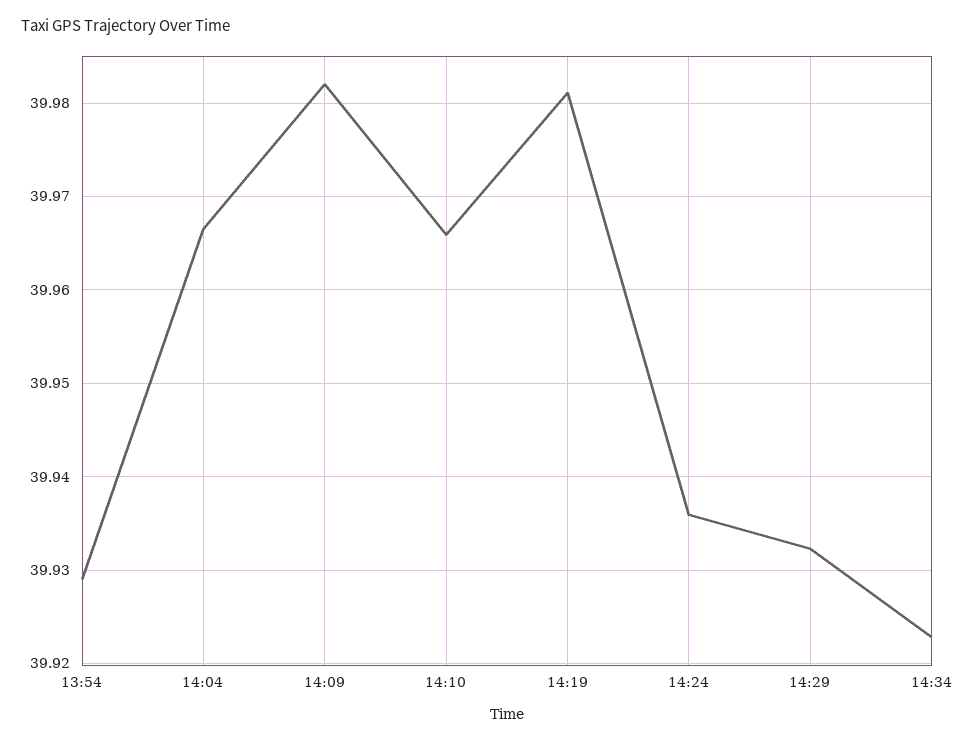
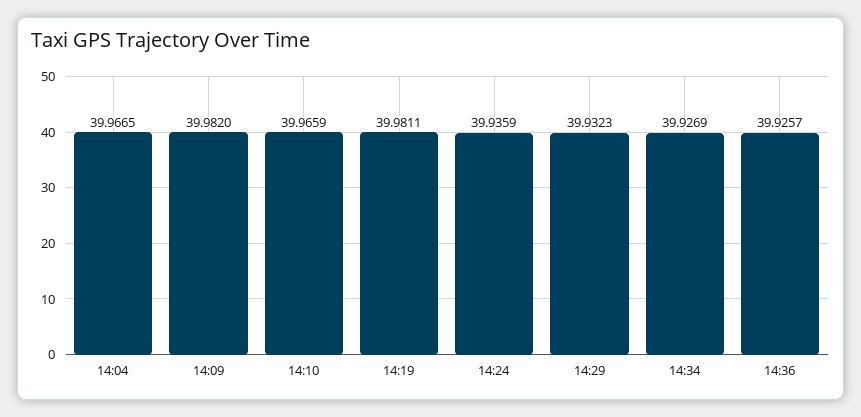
13:54: 39.929 -> none
14:34: 39.923 -> 39.9269
14:36: none -> 39.9257

